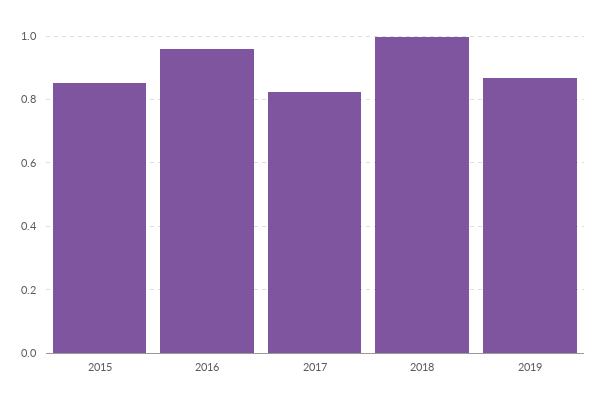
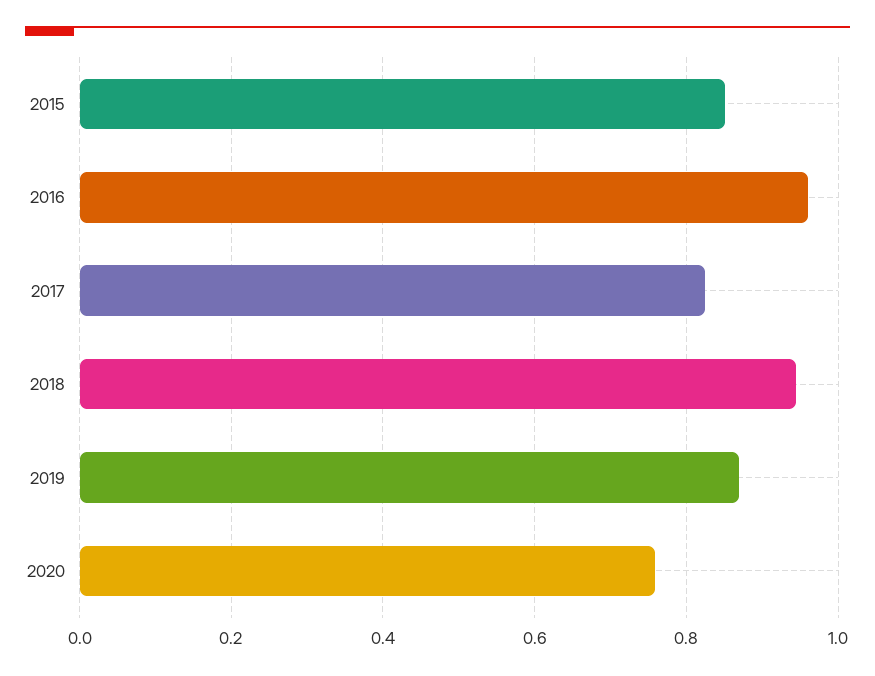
2018: 1 -> 0.94
2020: none -> 0.76

